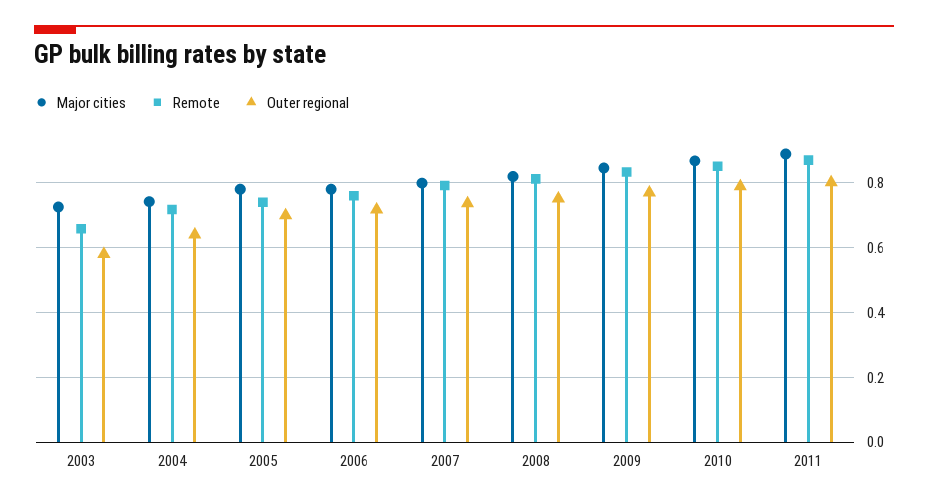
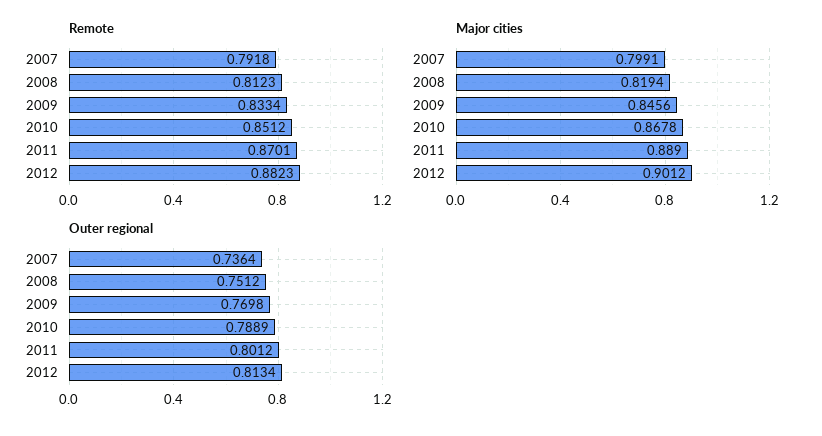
Major cities, 2003: 0.72 -> none
Remote, 2003: 0.66 -> none
Outer regional, 2003: 0.58 -> none
Major cities, 2004: 0.74 -> none
Remote, 2004: 0.72 -> none
Outer regional, 2004: 0.64 -> none
Major cities, 2005: 0.78 -> none
Remote, 2005: 0.74 -> none
Outer regional, 2005: 0.7 -> none
Major cities, 2006: 0.78 -> none
Remote, 2006: 0.76 -> none
Outer regional, 2006: 0.72 -> none
Remote, 2012: none -> 0.8823
Major cities, 2012: none -> 0.9012
Outer regional, 2012: none -> 0.8134

